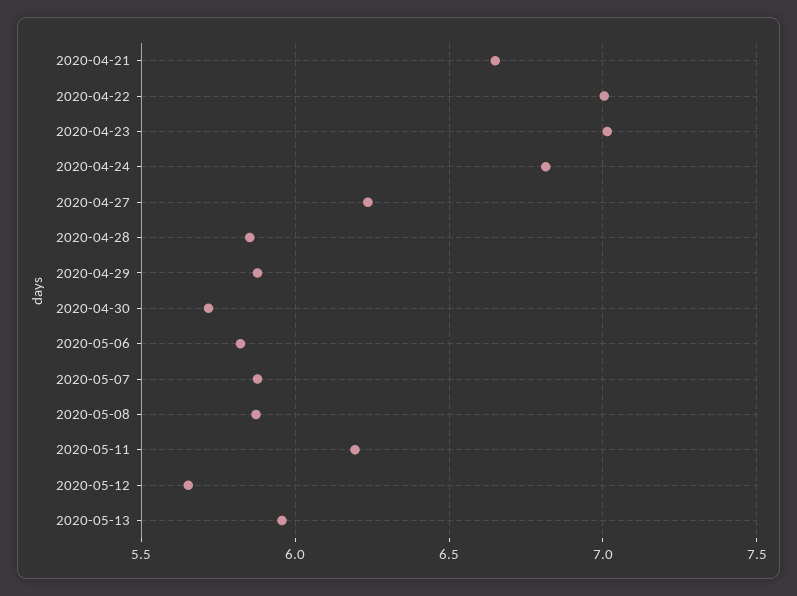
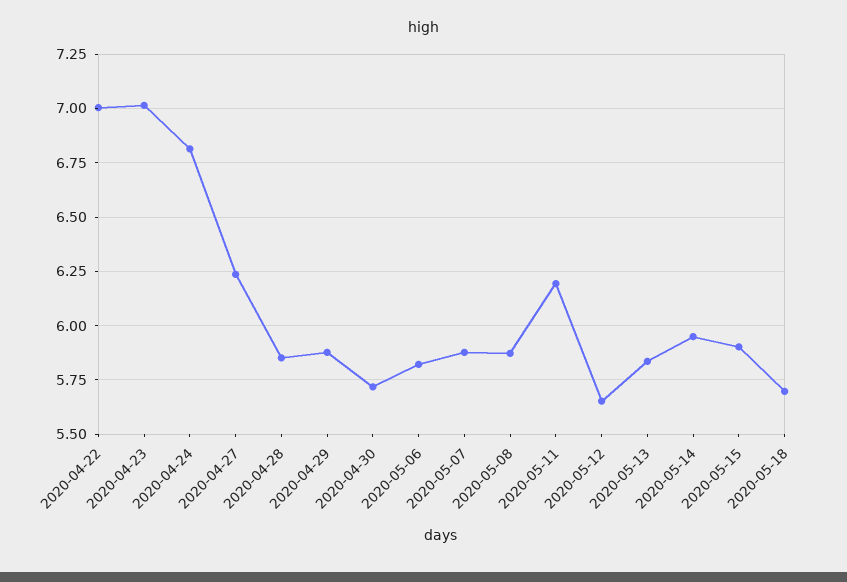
2020-04-21: 6.65 -> none
2020-05-13: 5.95 -> 5.85
2020-05-14: none -> 5.95
2020-05-15: none -> 5.9
2020-05-18: none -> 5.7

